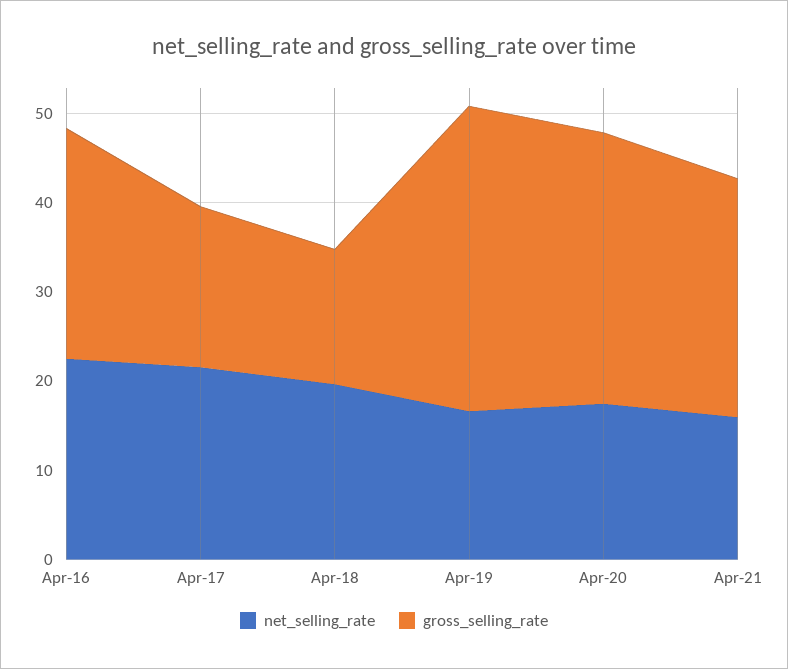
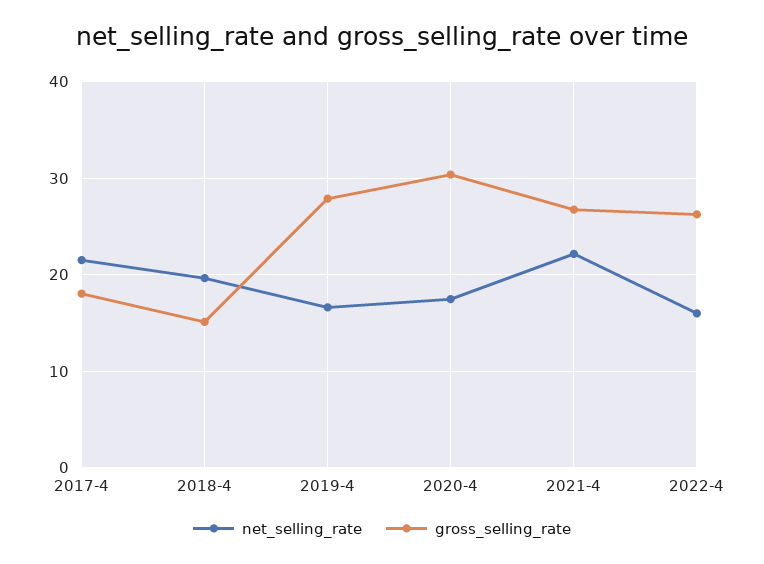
net_selling_rate, Apr-16: 22 -> none
gross_selling_rate, Apr-16: 26 -> none
gross_selling_rate, Apr-19: 34 -> 28
net_selling_rate, Apr-21: 16 -> 22
net_selling_rate, 2022-4: none -> 16
gross_selling_rate, 2022-4: none -> 26

